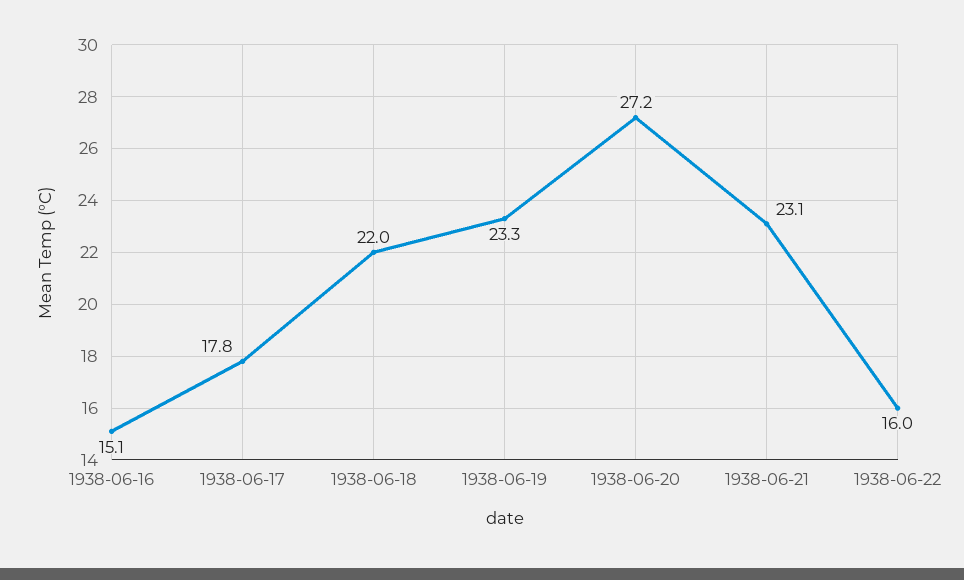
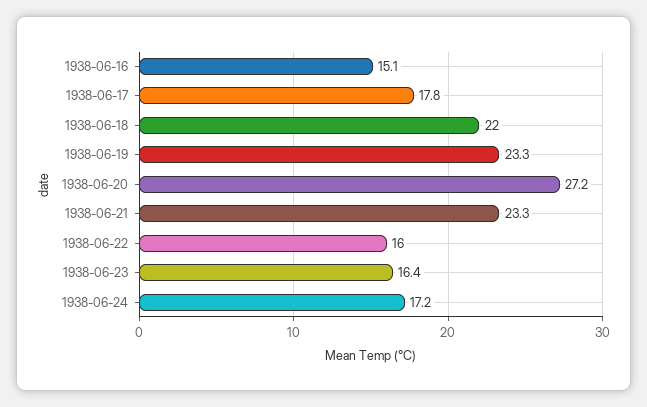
1938-06-21: 23.1 -> 23.3
1938-06-23: none -> 16.4
1938-06-24: none -> 17.2

